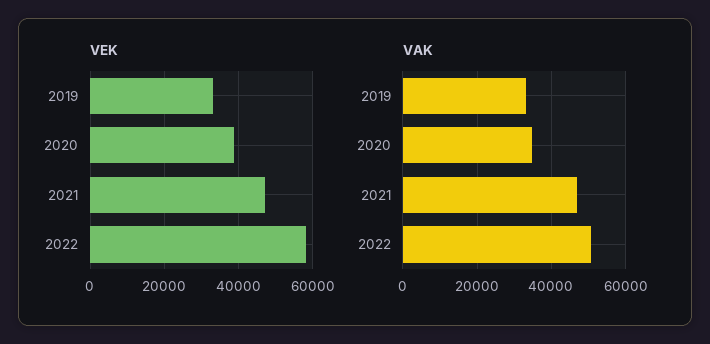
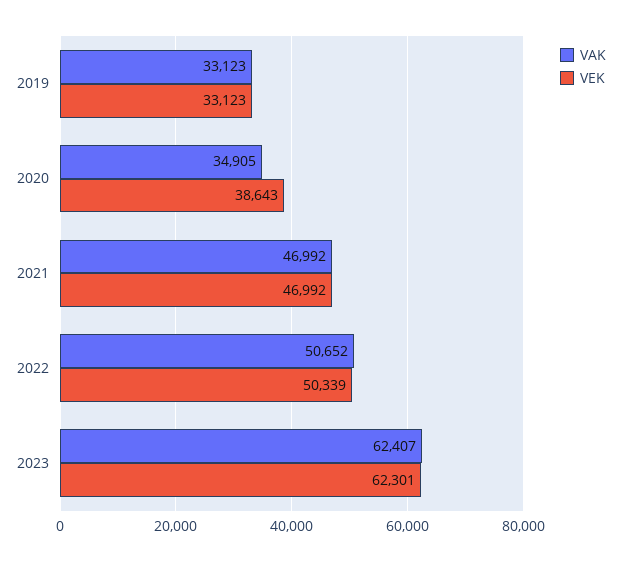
VEK, 2022: 58000 -> 50339
VAK, 2023: none -> 62407
VEK, 2023: none -> 62301

